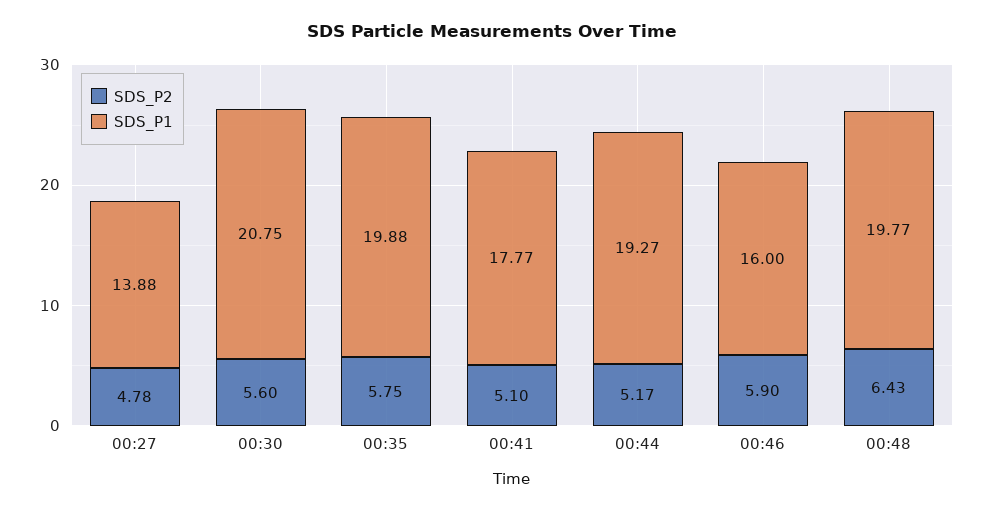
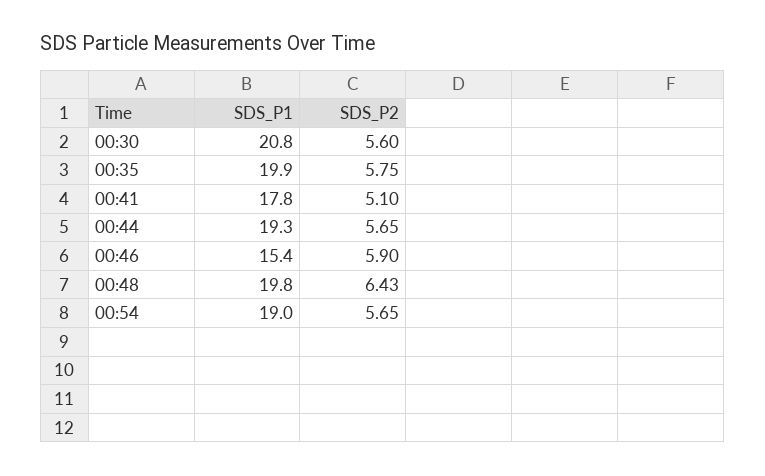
SDS_P2, 00:27: 4.78 -> none
SDS_P1, 00:27: 13.88 -> none
SDS_P2, 00:44: 5.17 -> 5.65
SDS_P1, 00:46: 16 -> 15.4
SDS_P1, 00:54: none -> 19
SDS_P2, 00:54: none -> 5.65

